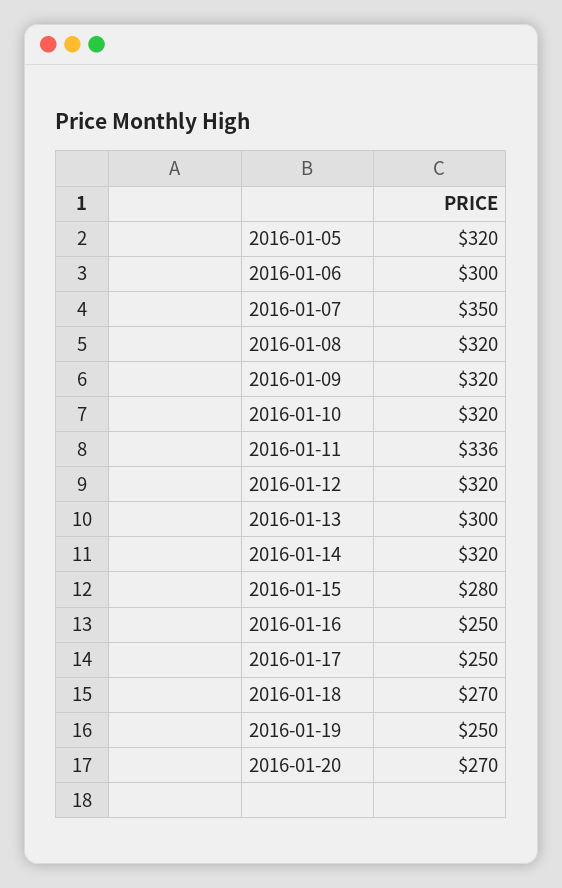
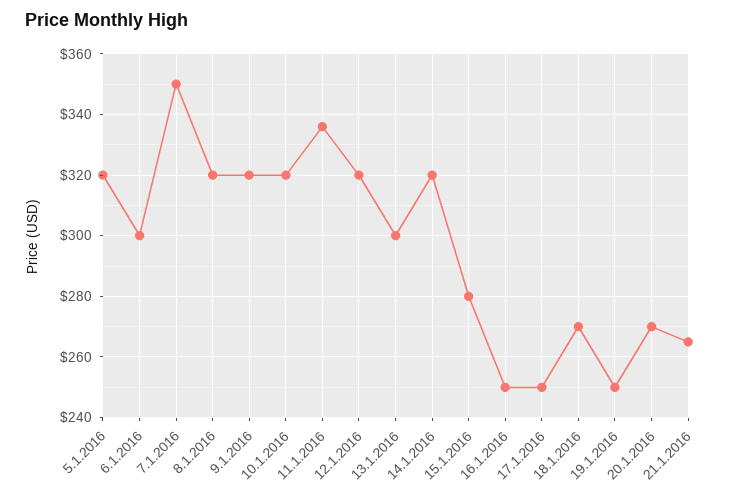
21.1.2016: none -> 265

